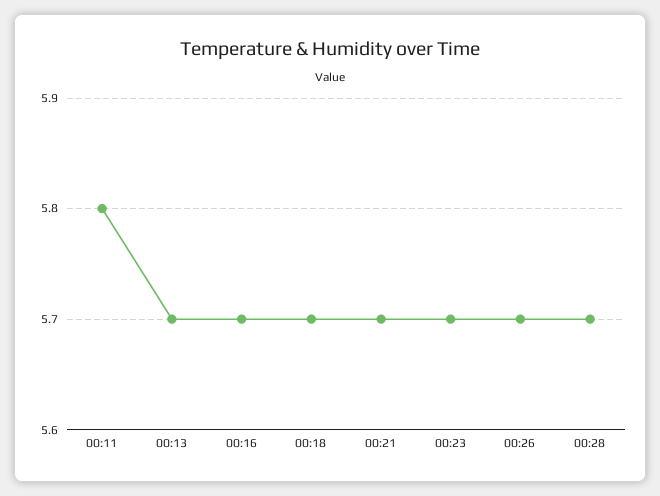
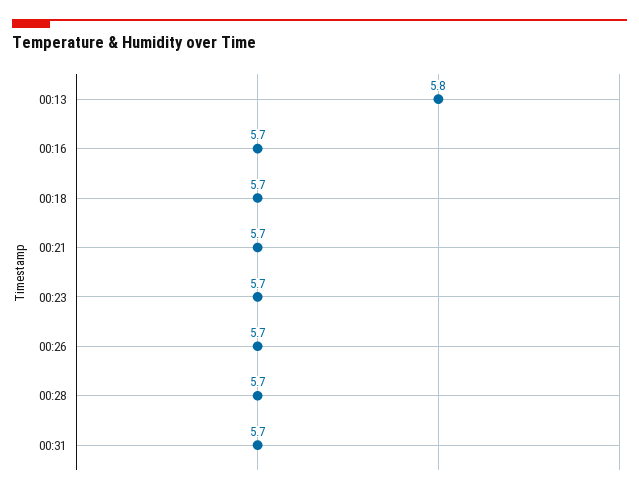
00:11: 5.8 -> none
00:13: 5.7 -> 5.8
00:31: none -> 5.7

